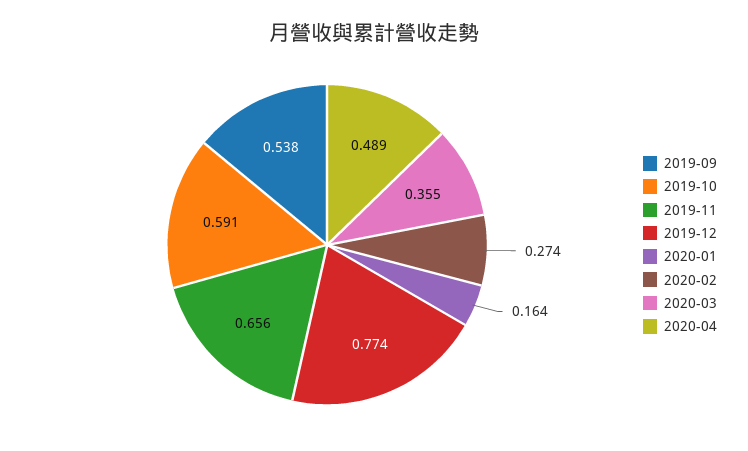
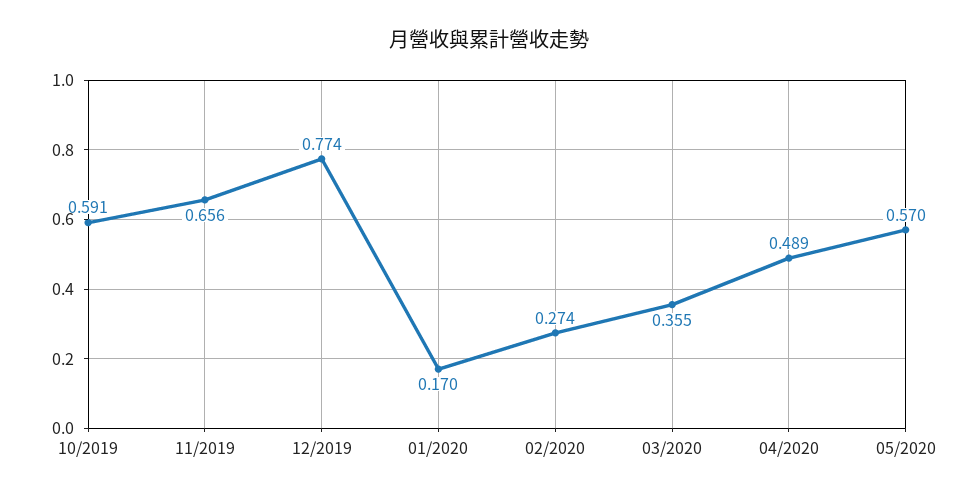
2019-09: 0.538 -> none
2020-01: 0.164 -> 0.17
05/2020: none -> 0.57

